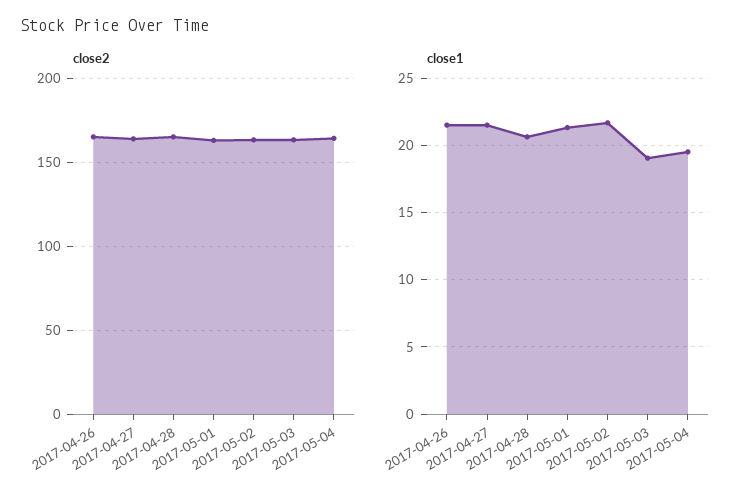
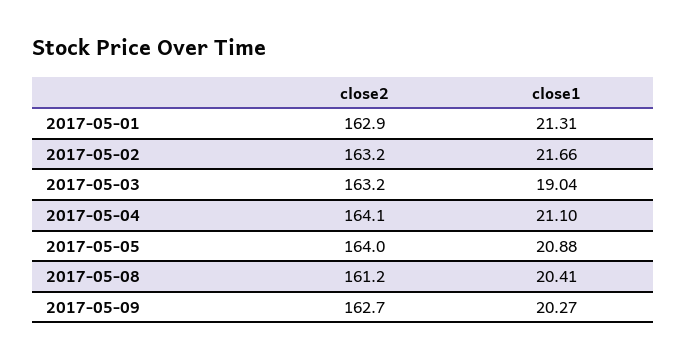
close2, 2017-04-26: 165 -> none
close2, 2017-04-27: 165 -> none
close2, 2017-04-28: 165 -> none
close1, 2017-04-26: 21.5 -> none
close1, 2017-04-27: 21.5 -> none
close1, 2017-04-28: 20.5 -> none
close1, 2017-05-04: 19.5 -> 21.1
close2, 2017-05-05: none -> 164
close1, 2017-05-05: none -> 20.88
close2, 2017-05-08: none -> 161.2
close1, 2017-05-08: none -> 20.41
close2, 2017-05-09: none -> 162.7
close1, 2017-05-09: none -> 20.27

